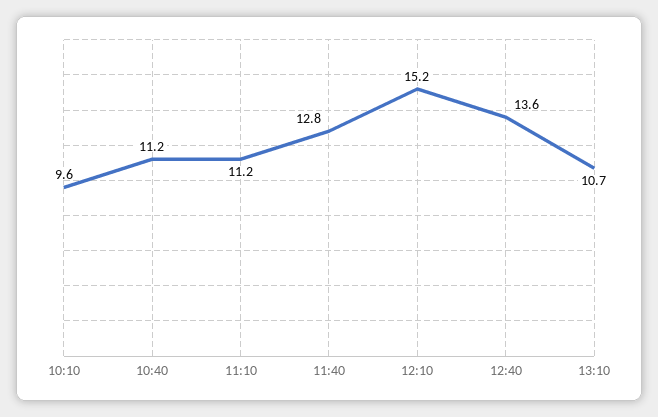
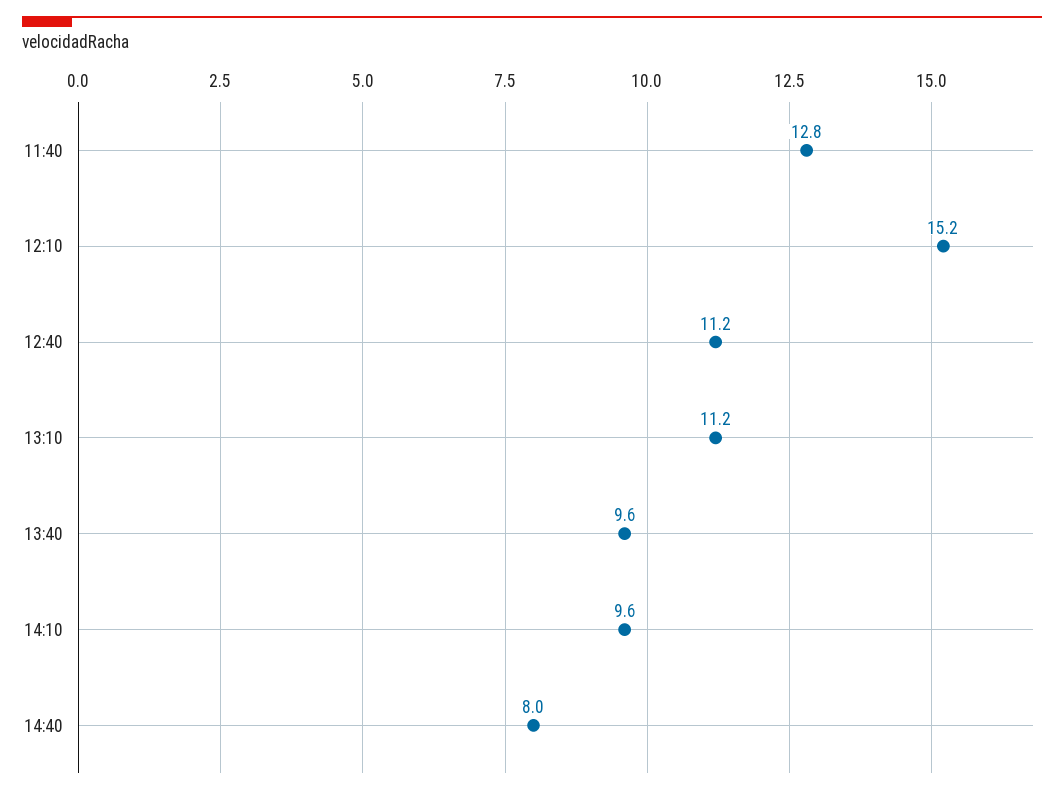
10:10: 9.6 -> none
10:40: 11.2 -> none
11:10: 11.2 -> none
12:40: 13.6 -> 11.2
13:10: 10.7 -> 11.2
13:40: none -> 9.6
14:10: none -> 9.6
14:40: none -> 8

